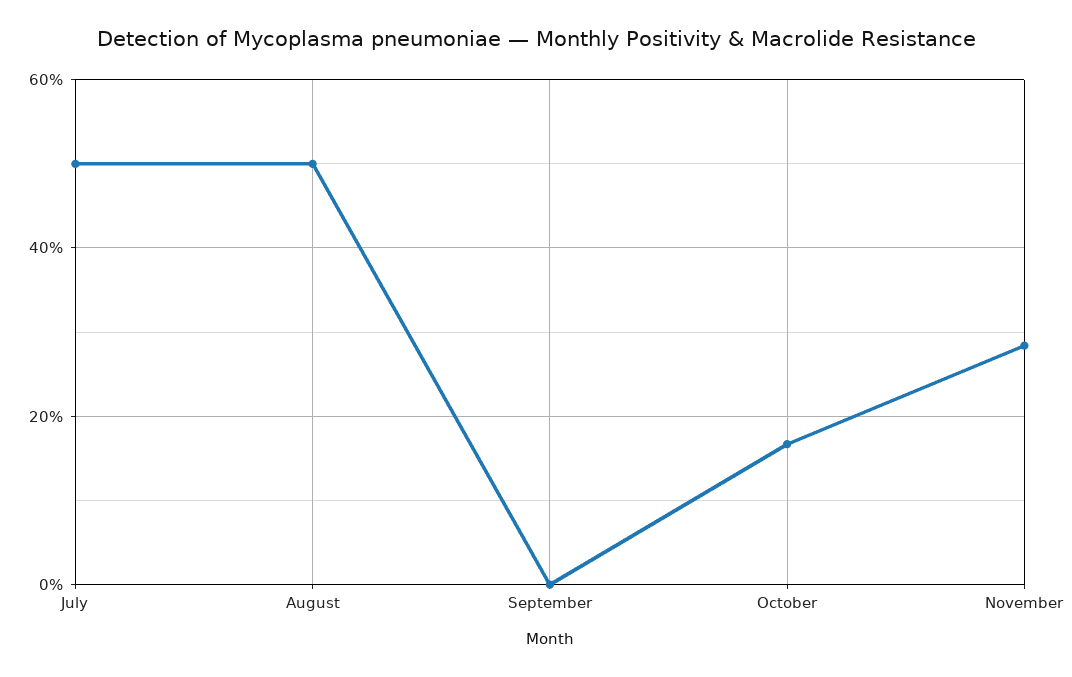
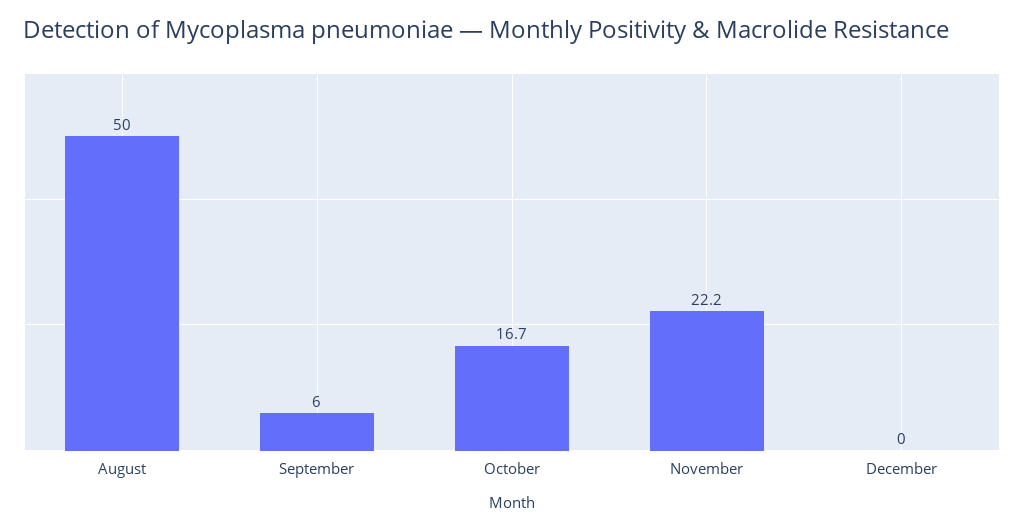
July: 50 -> none
September: 0 -> 6
November: 28 -> 22.2
December: none -> 0

